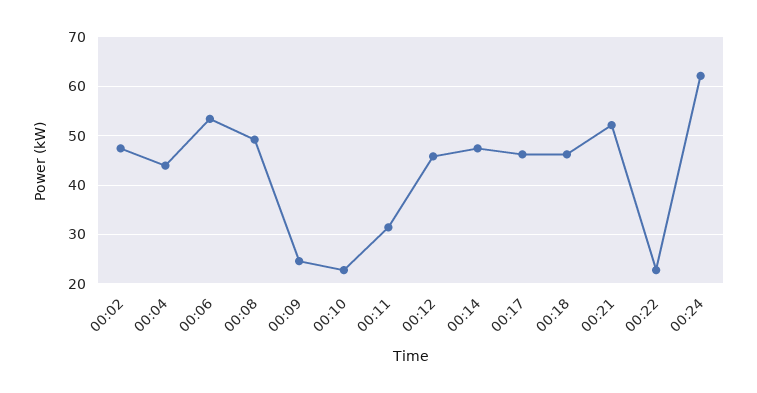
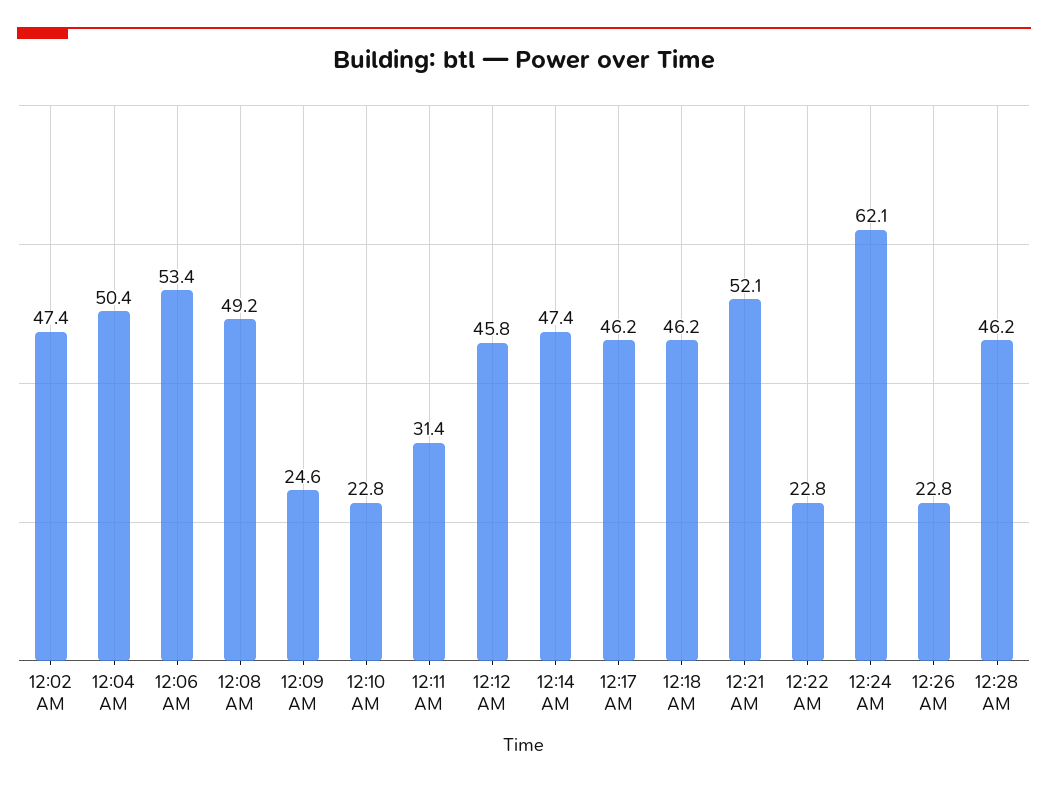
00:04: 44 -> 50.4
12:26 AM: none -> 22.8
12:28 AM: none -> 46.2

